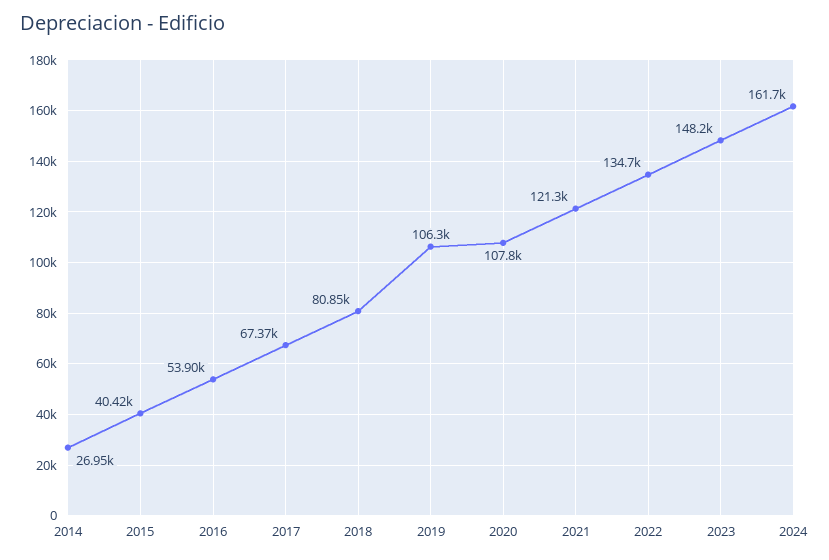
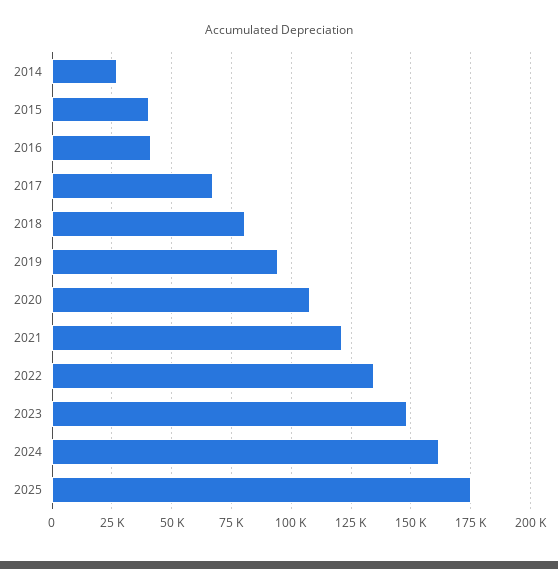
2016: 53900 -> 40000
2019: 106300 -> 95000
2025: none -> 175000

